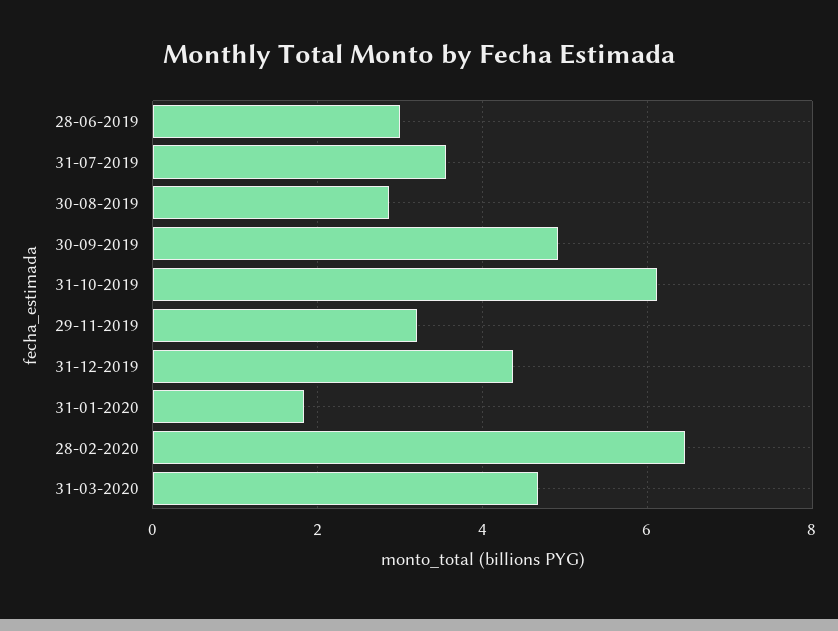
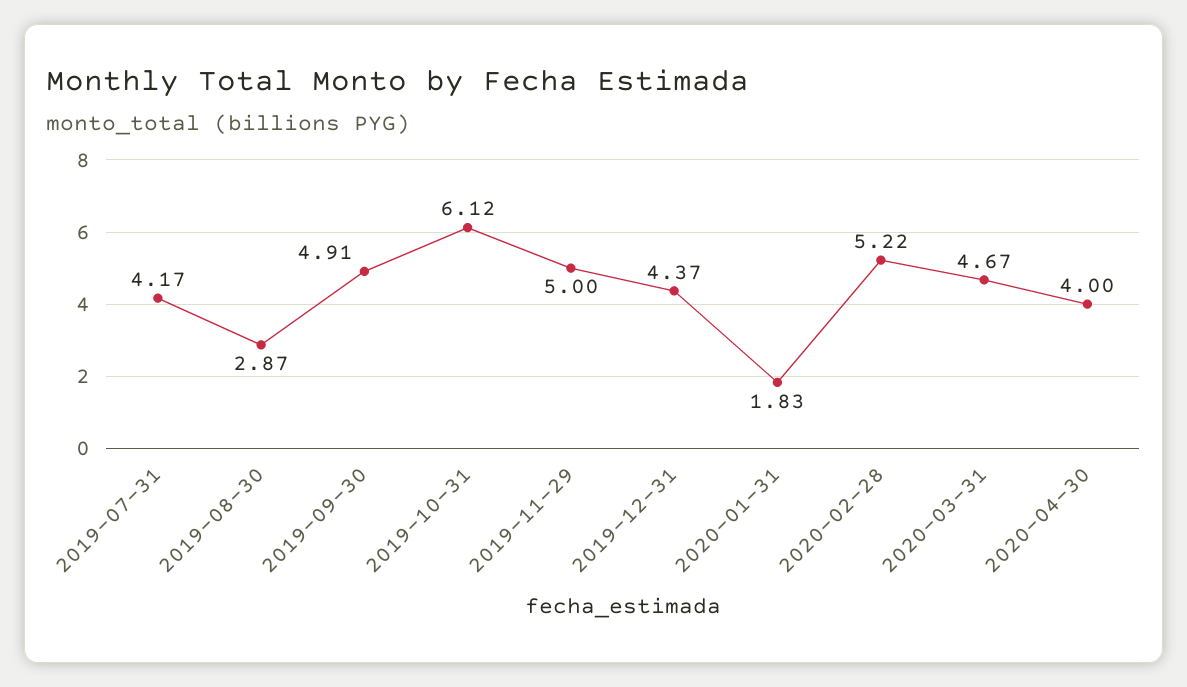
28-06-2019: 3 -> none
31-07-2019: 3.6 -> 4.17
29-11-2019: 3.2 -> 5
28-02-2020: 6.4 -> 5.22
2020-04-30: none -> 4

